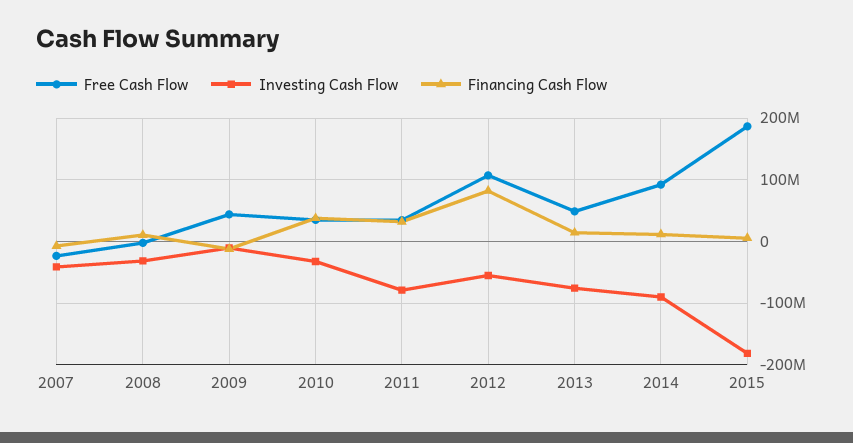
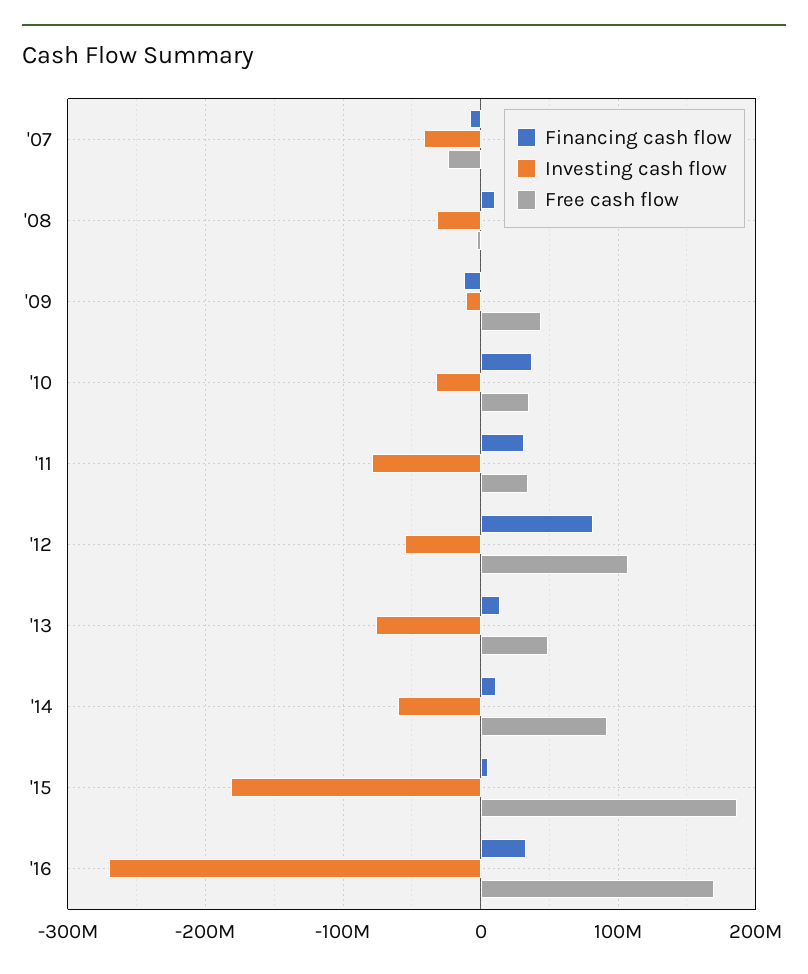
Investing Cash Flow, 2014: -90000000 -> -60000000
Financing Cash Flow, '16: none -> 30000000
Investing Cash Flow, '16: none -> -270000000
Free Cash Flow, '16: none -> 170000000

